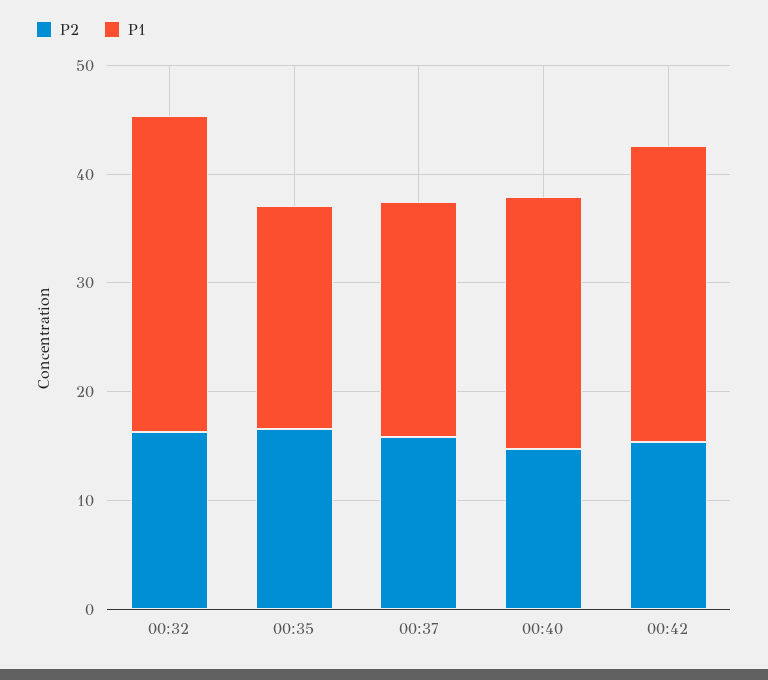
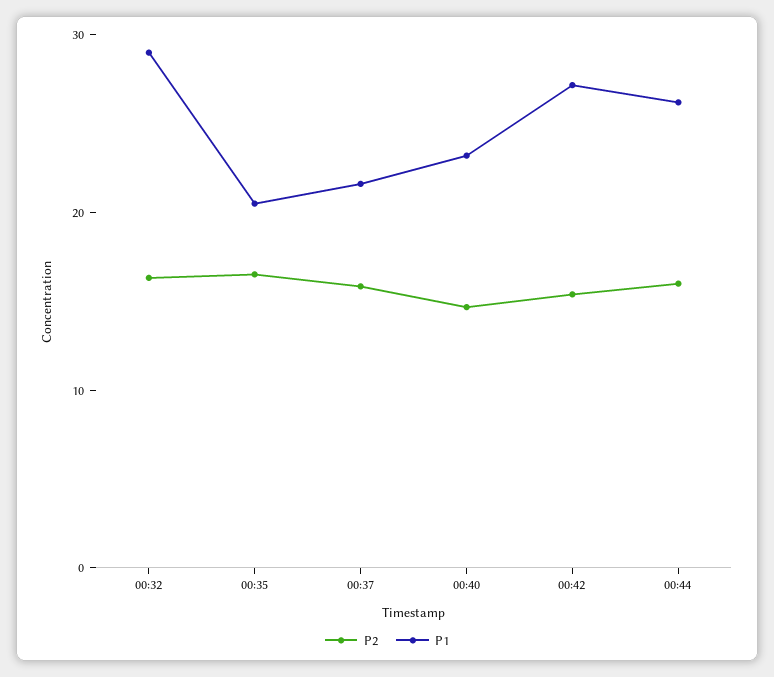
P2, 00:44: none -> 16
P1, 00:44: none -> 26

